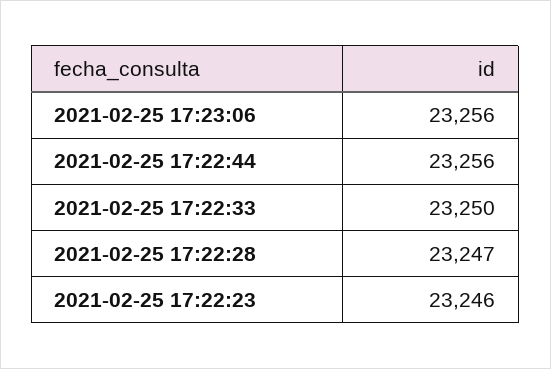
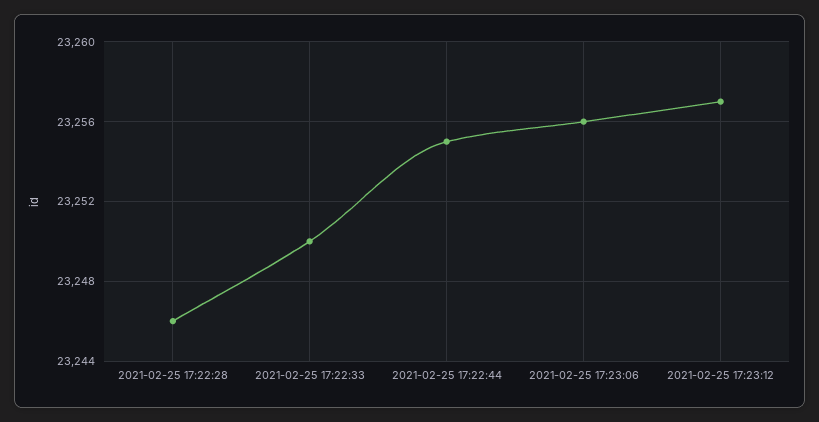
2021-02-25 17:22:44: 23256 -> 23255
2021-02-25 17:22:28: 23247 -> 23246
2021-02-25 17:22:23: 23246 -> none
2021-02-25 17:23:12: none -> 23257

